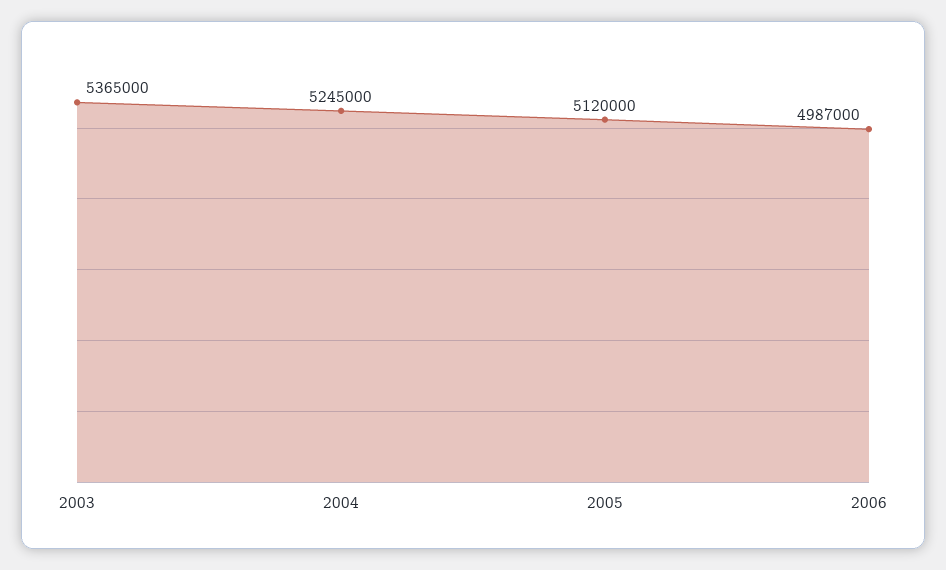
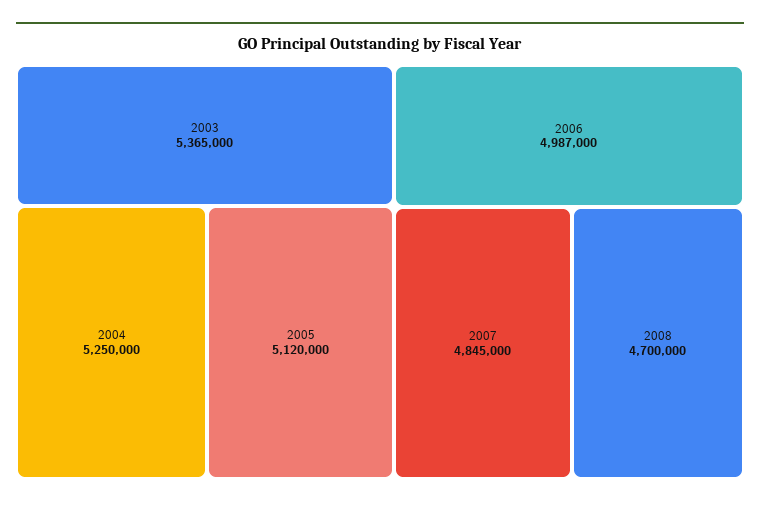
2004: 5245000 -> 5250000
2007: none -> 4845000
2008: none -> 4700000

